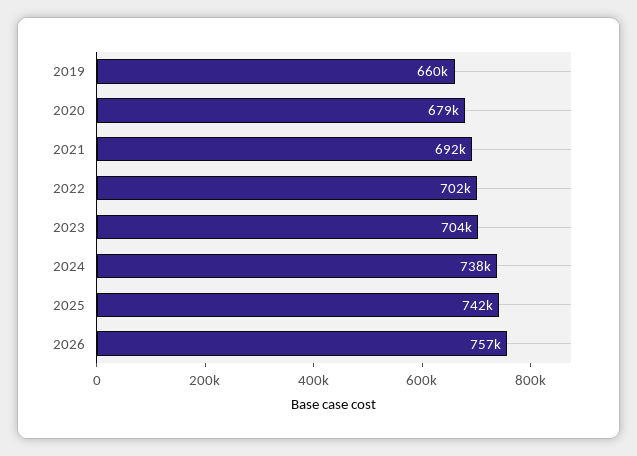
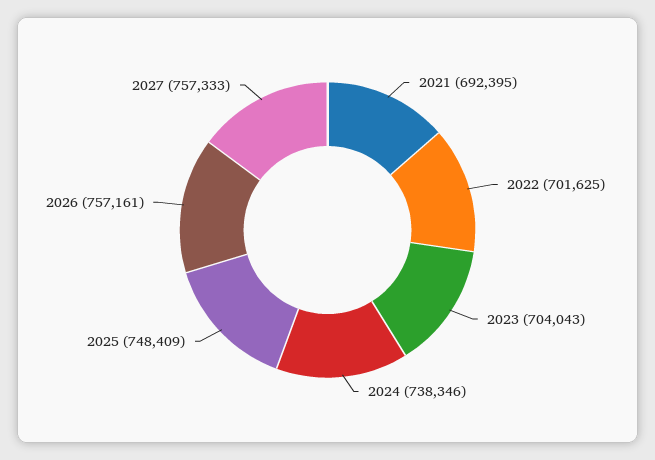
2019: 660000 -> none
2020: 679000 -> none
2025: 742000 -> 748409
2027: none -> 757333

